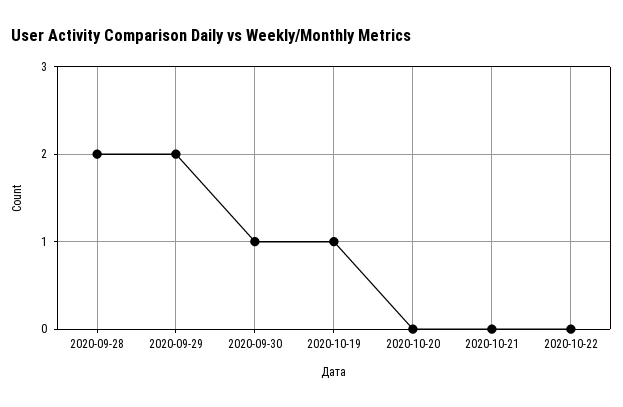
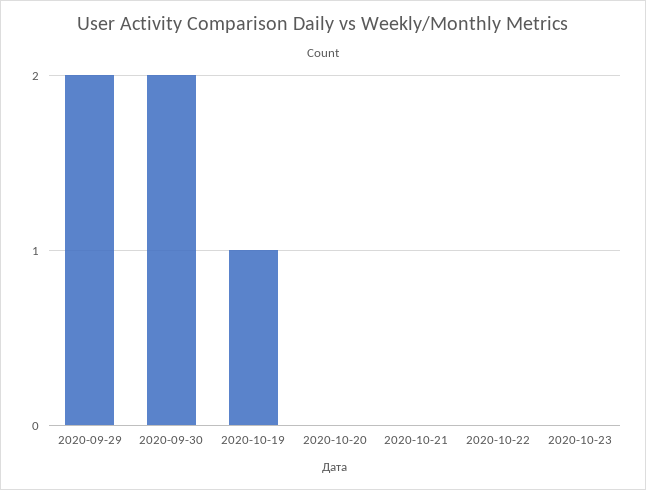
2020-09-28: 2 -> none
2020-09-30: 1 -> 2
2020-10-23: none -> 0

